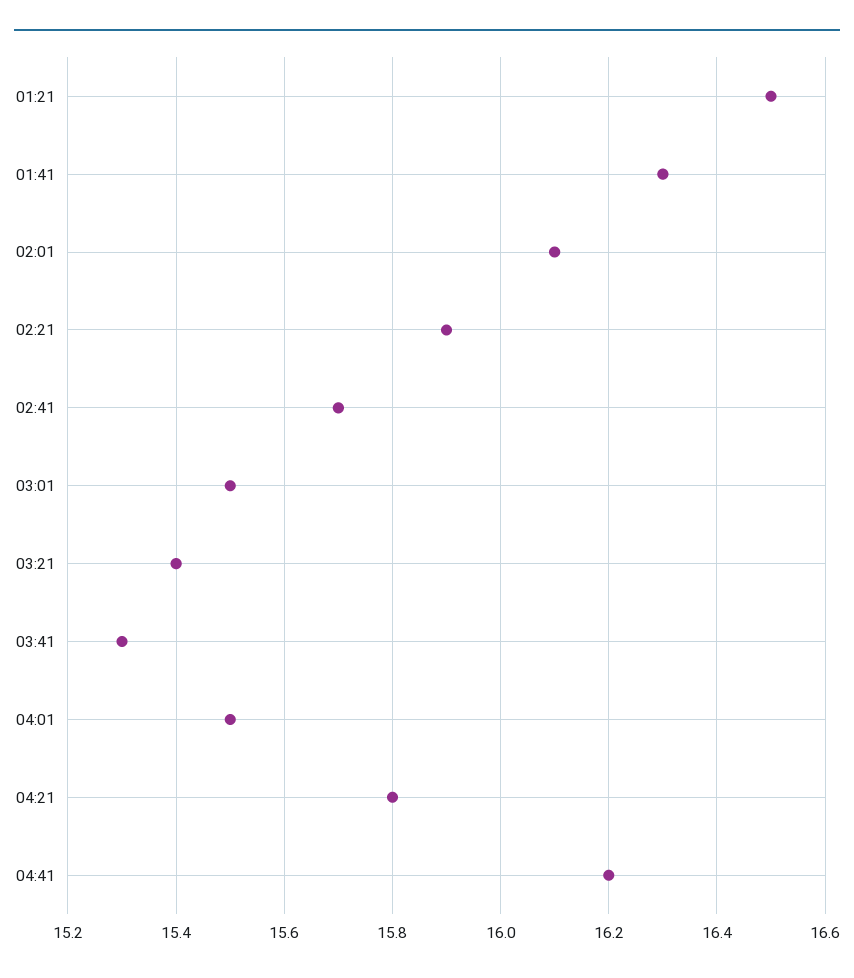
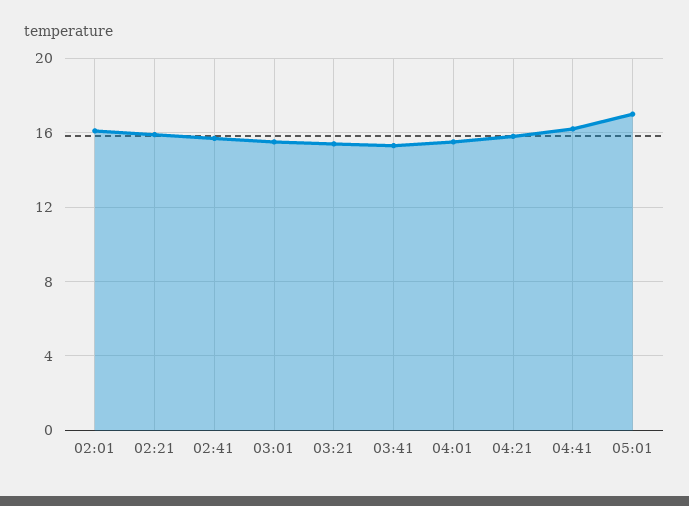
01:21: 16.5 -> none
01:41: 16.3 -> none
05:01: none -> 17

